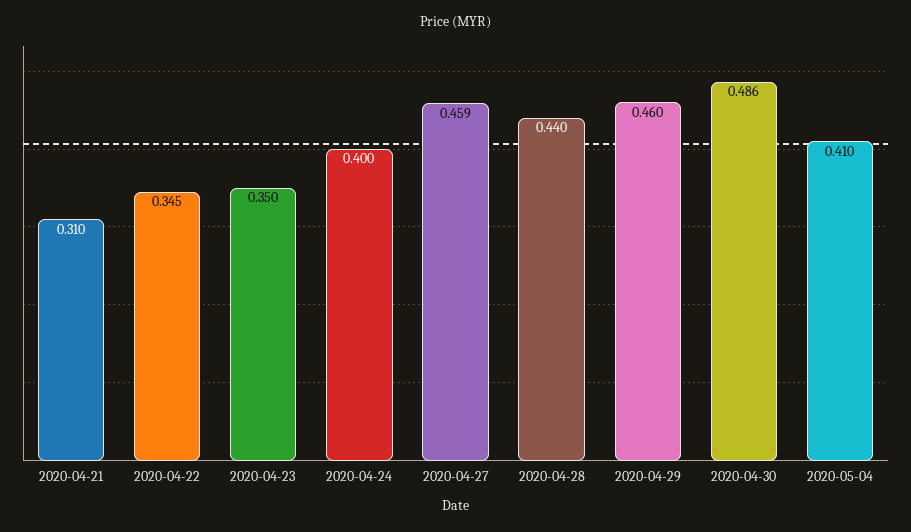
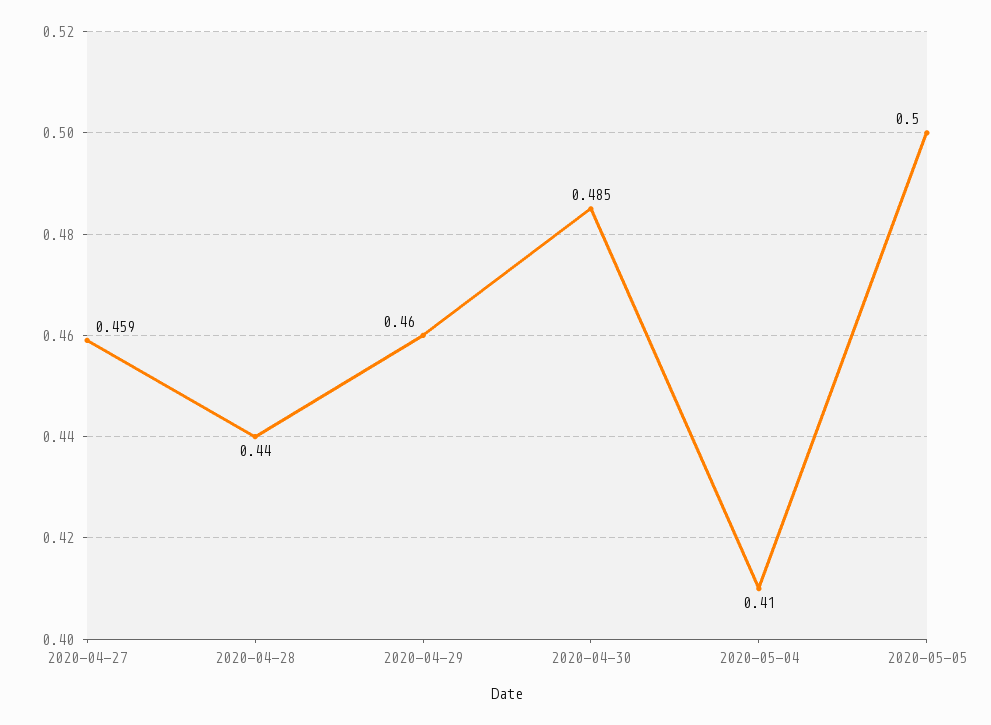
2020-04-21: 0.31 -> none
2020-04-22: 0.345 -> none
2020-04-23: 0.35 -> none
2020-04-24: 0.4 -> none
2020-04-30: 0.486 -> 0.485
2020-05-05: none -> 0.5

